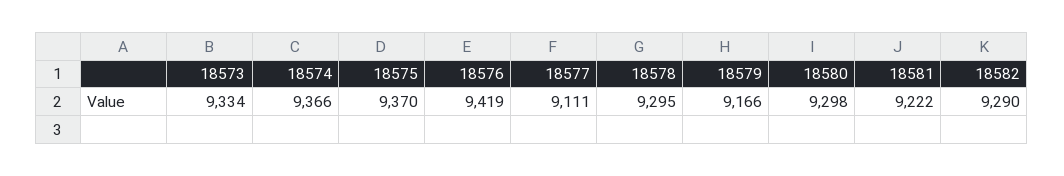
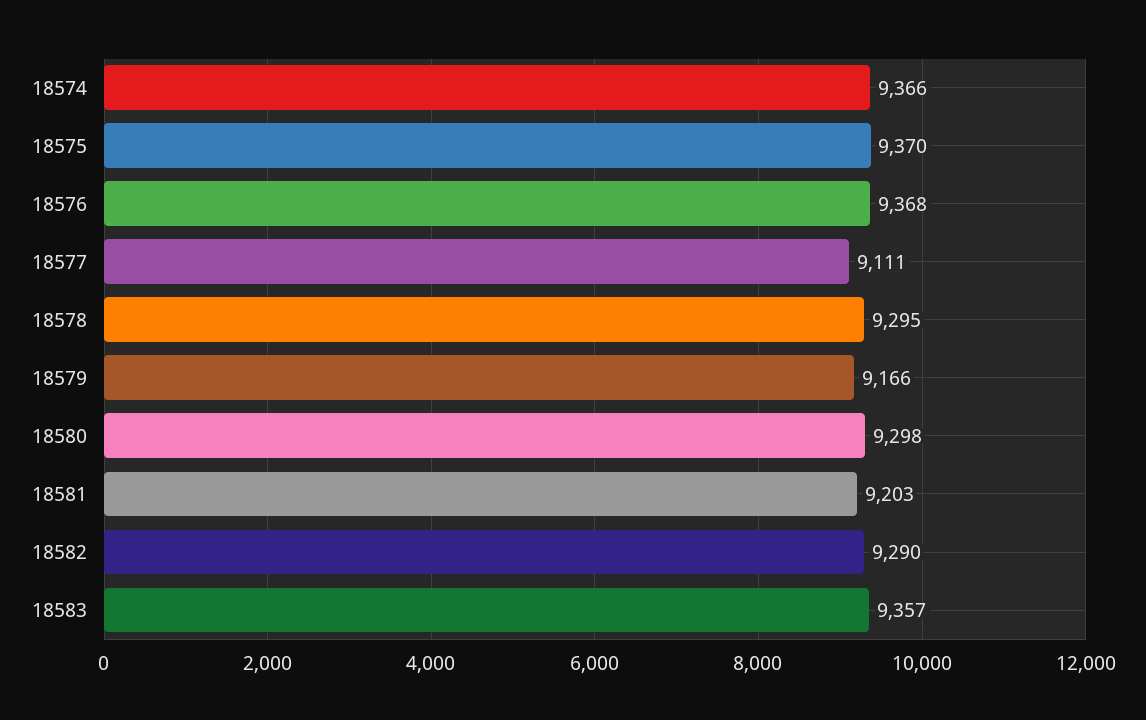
18573: 9334 -> none
18576: 9419 -> 9368
18581: 9222 -> 9203
18583: none -> 9357

